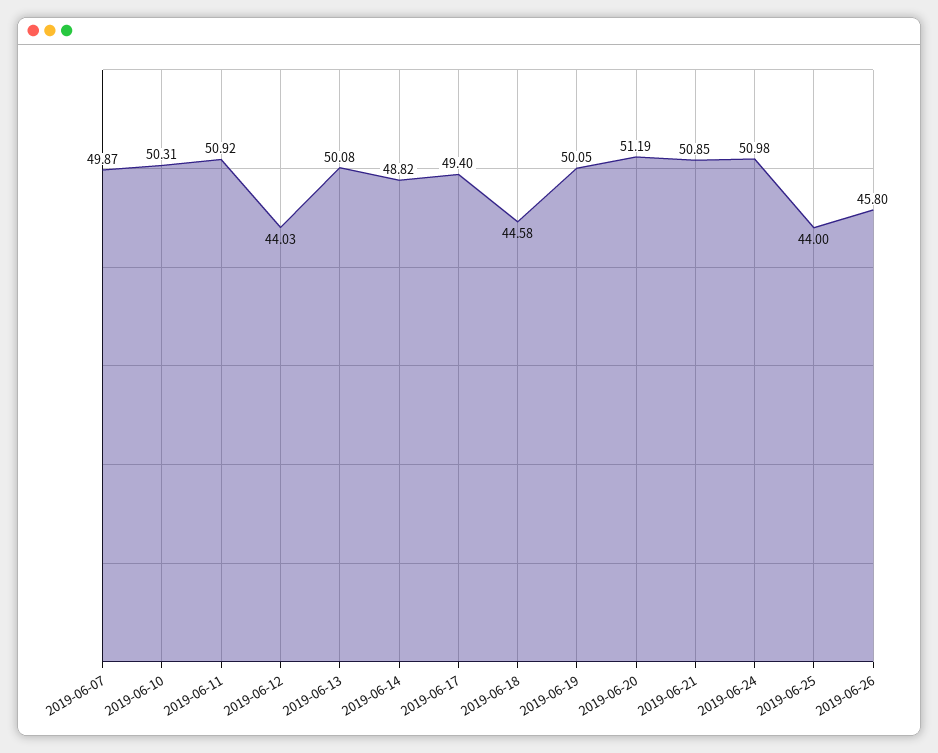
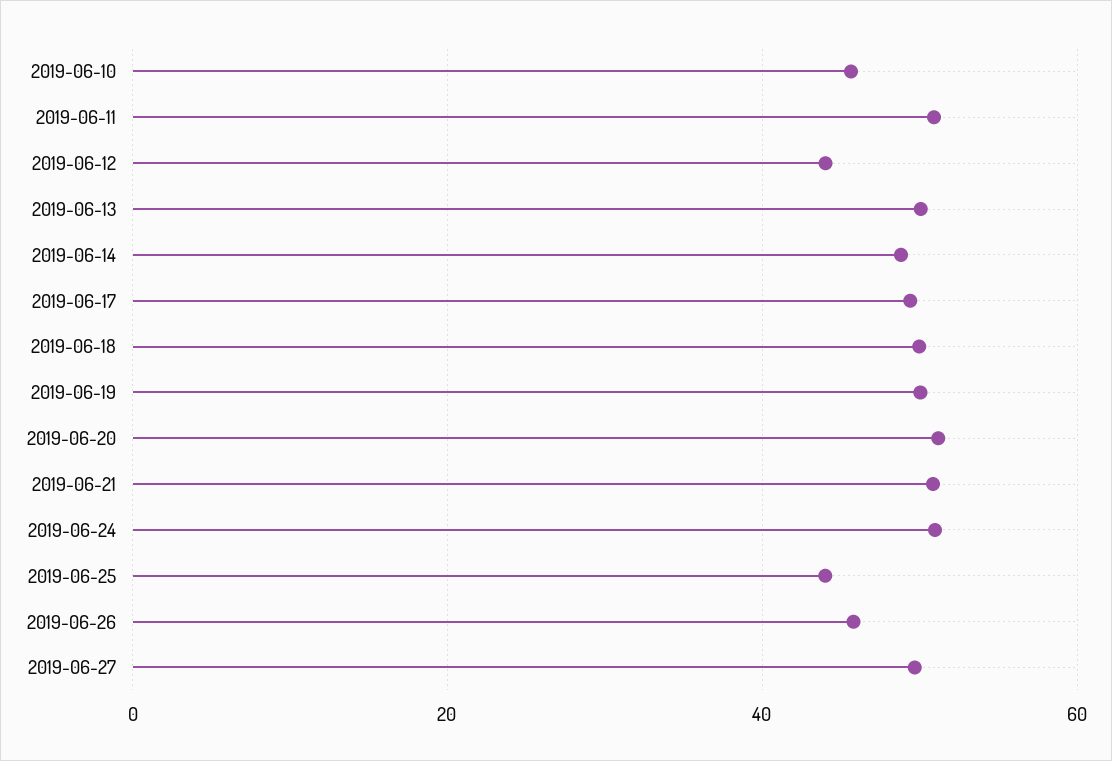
2019-06-07: 49.87 -> none
2019-06-10: 50.31 -> 46
2019-06-18: 44.58 -> 50
2019-06-27: none -> 50

